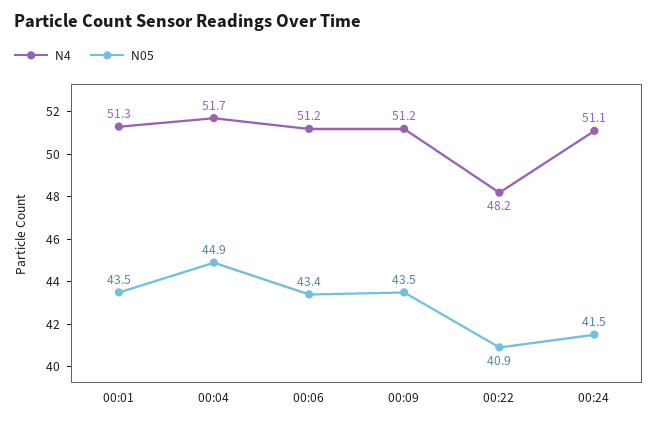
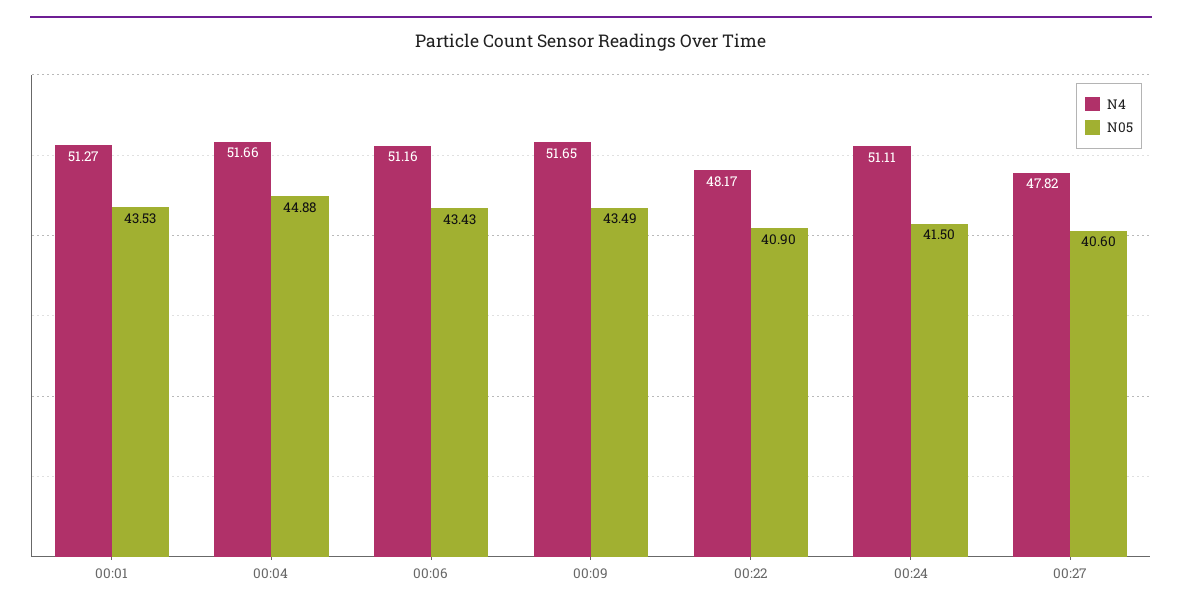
N4, 00:09: 51.2 -> 51.65
N4, 00:27: none -> 47.82
N05, 00:27: none -> 40.6

